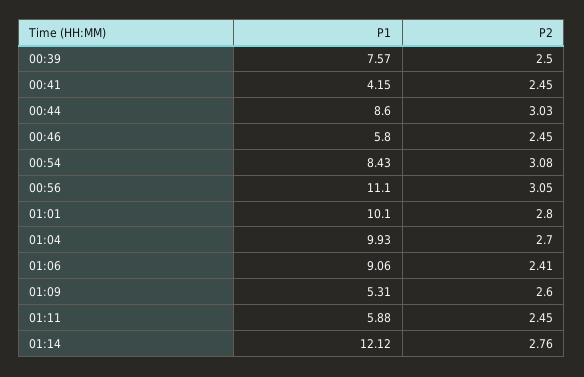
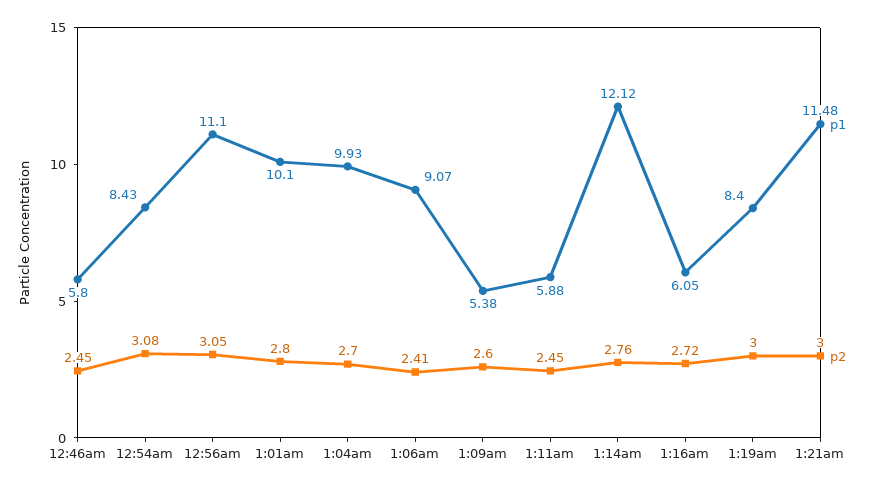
P1, 00:39: 7.57 -> none
P2, 00:39: 2.5 -> none
P1, 00:41: 4.15 -> none
P2, 00:41: 2.45 -> none
P1, 00:44: 8.6 -> none
P2, 00:44: 3.03 -> none
P1, 01:06: 9.06 -> 9.07
P1, 01:09: 5.31 -> 5.38
P1, 1:16am: none -> 6.05
P2, 1:16am: none -> 2.72
P1, 1:19am: none -> 8.4
P2, 1:19am: none -> 3
P1, 1:21am: none -> 11.48
P2, 1:21am: none -> 3

